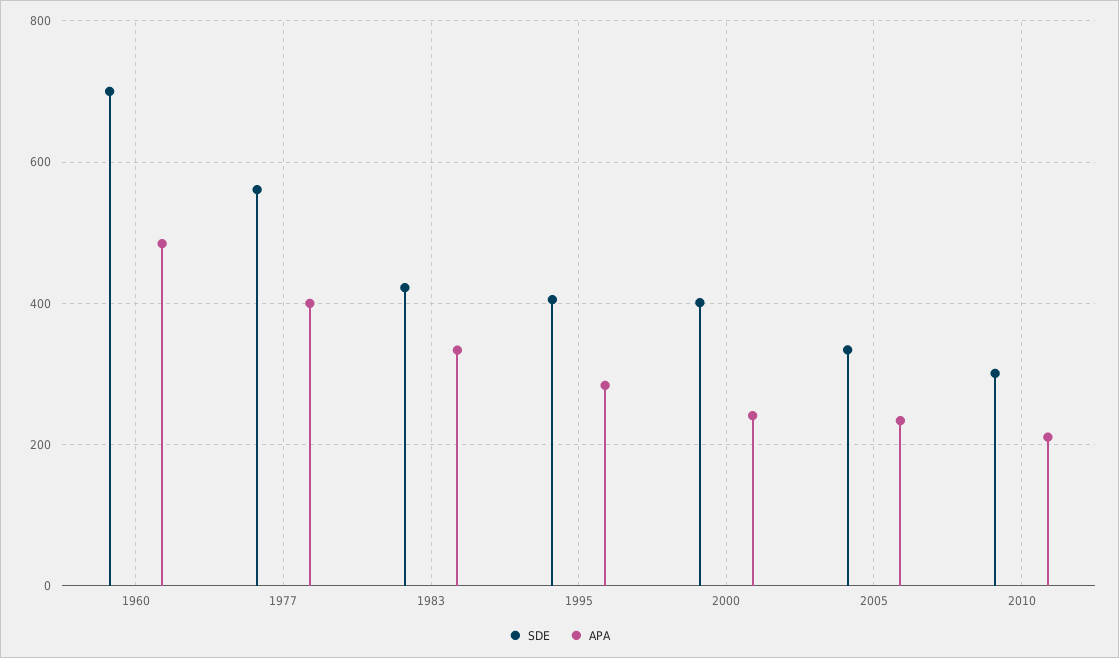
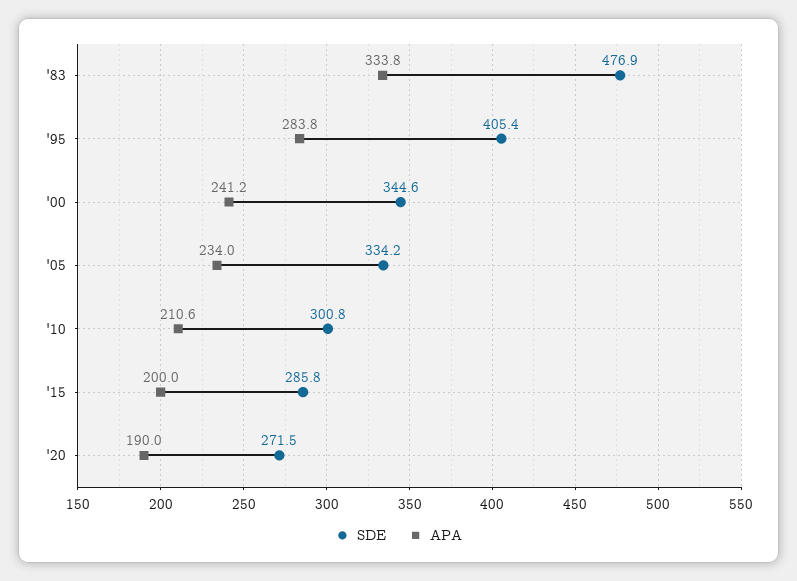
SDE, 1960: 700 -> none
APA, 1960: 480 -> none
SDE, 1977: 560 -> none
APA, 1977: 400 -> none
SDE, 1983: 420 -> 476.9
SDE, 2000: 400 -> 344.6
SDE, '15: none -> 285.8
APA, '15: none -> 200
SDE, '20: none -> 271.5
APA, '20: none -> 190

